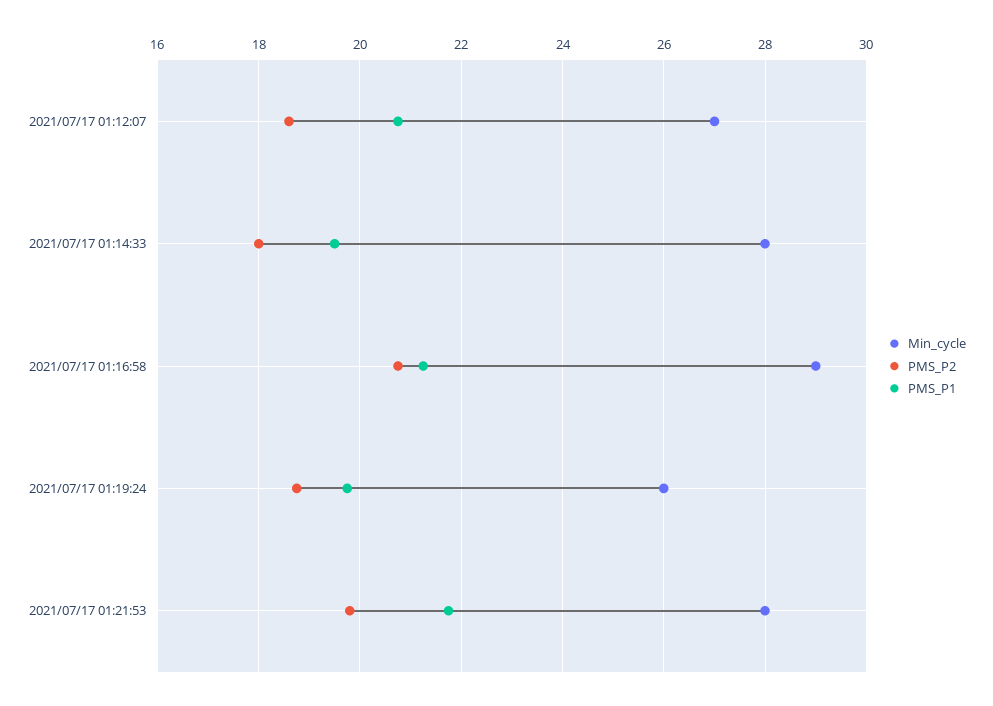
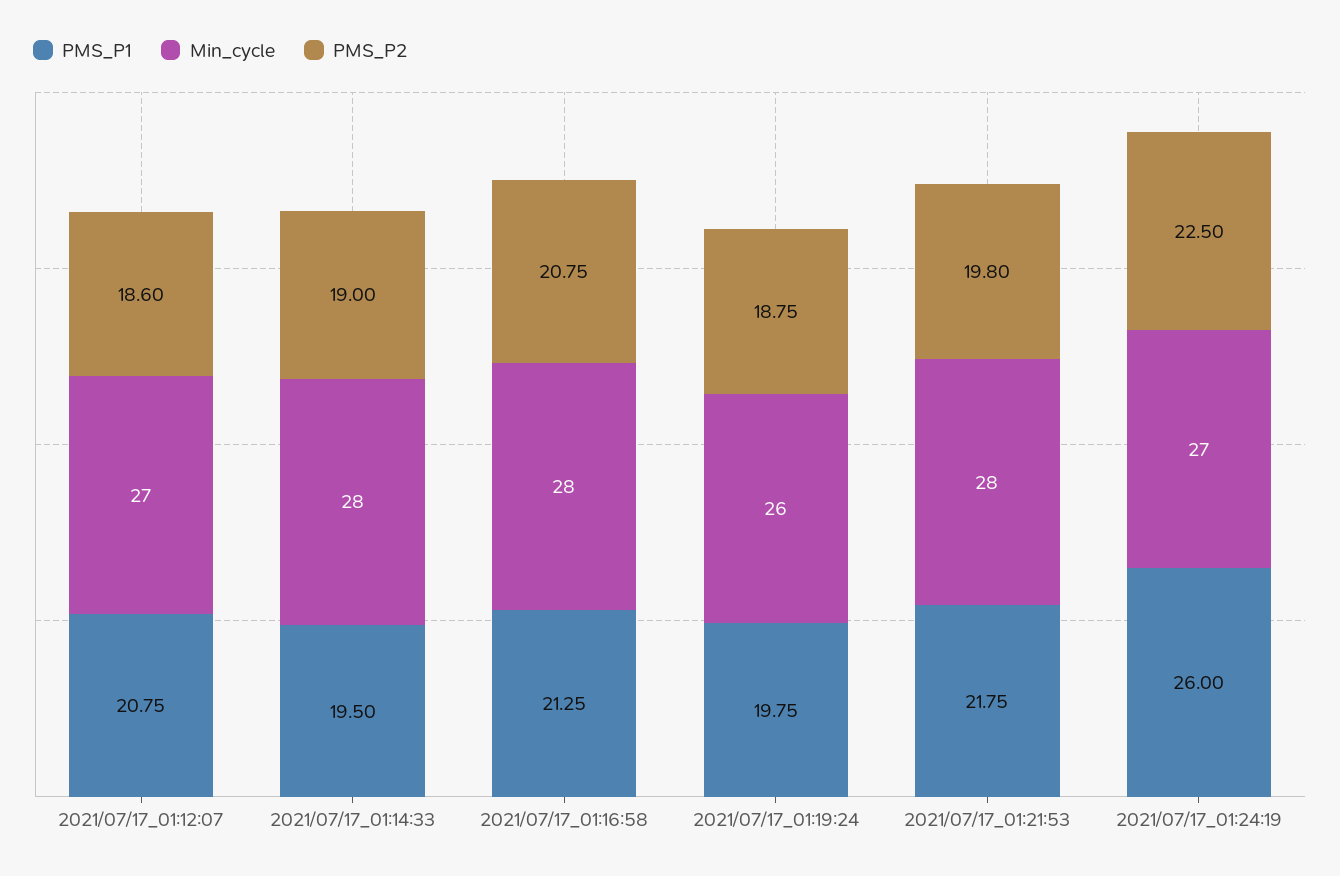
PMS_P2, 2021/07/17 01:14:33: 18 -> 19
Min_cycle, 2021/07/17 01:16:58: 29 -> 28
PMS_P1, 2021/07/17_01:24:19: none -> 26
Min_cycle, 2021/07/17_01:24:19: none -> 27
PMS_P2, 2021/07/17_01:24:19: none -> 22.5

